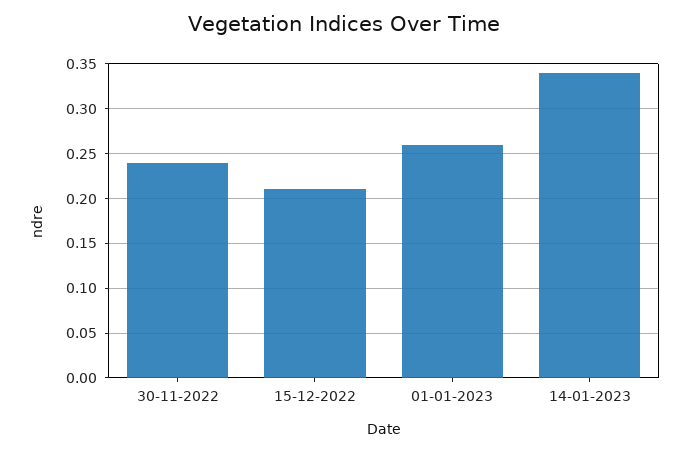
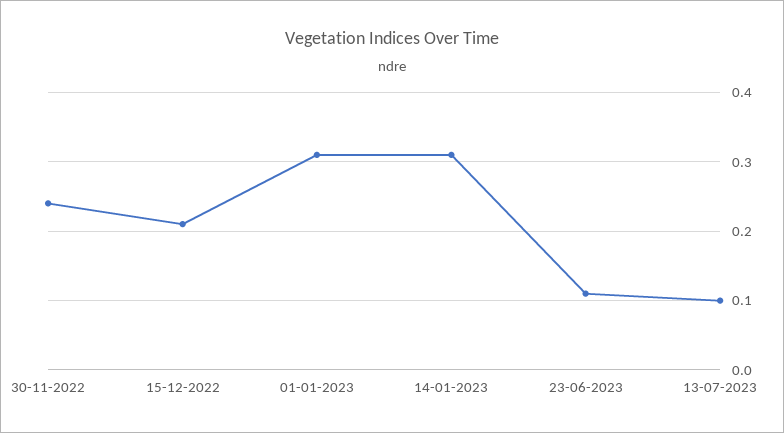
01-01-2023: 0.26 -> 0.31
14-01-2023: 0.34 -> 0.31
23-06-2023: none -> 0.11
13-07-2023: none -> 0.1

